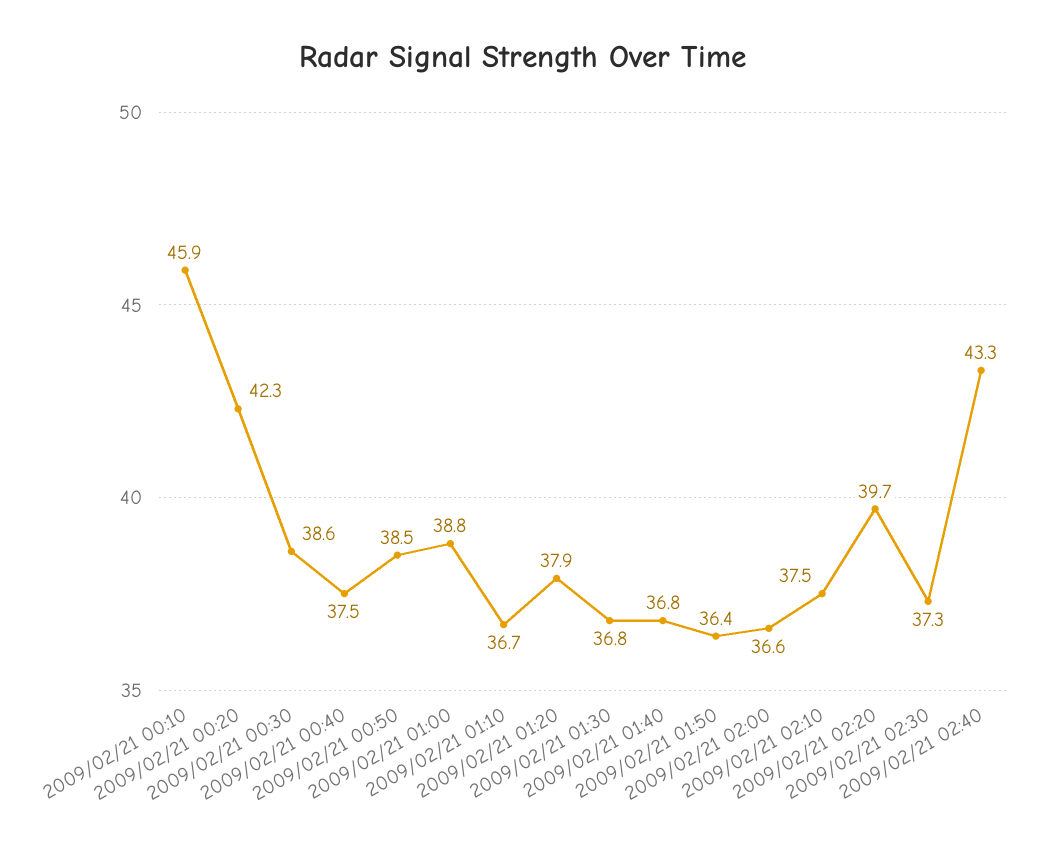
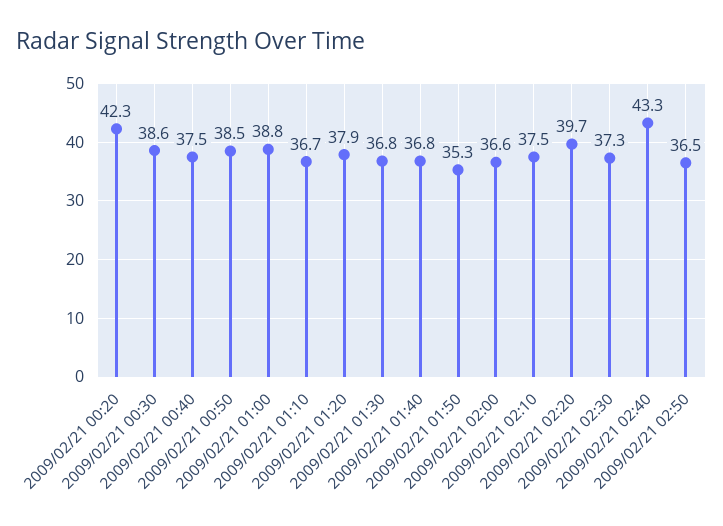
2009/02/21 00:10: 45.9 -> none
2009/02/21 01:50: 36.4 -> 35.3
2009/02/21 02:50: none -> 36.5

